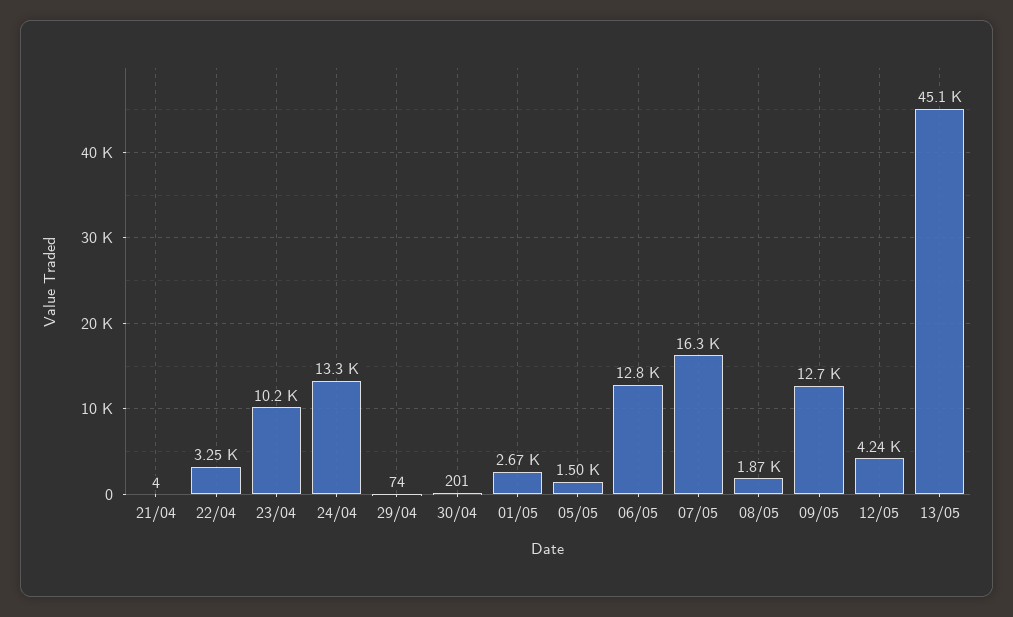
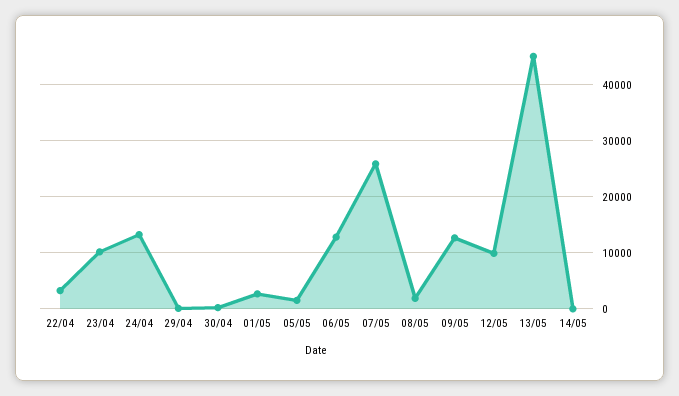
21/04: 4 -> none
07/05: 16300 -> 26000
12/05: 4240 -> 10000
14/05: none -> 0

